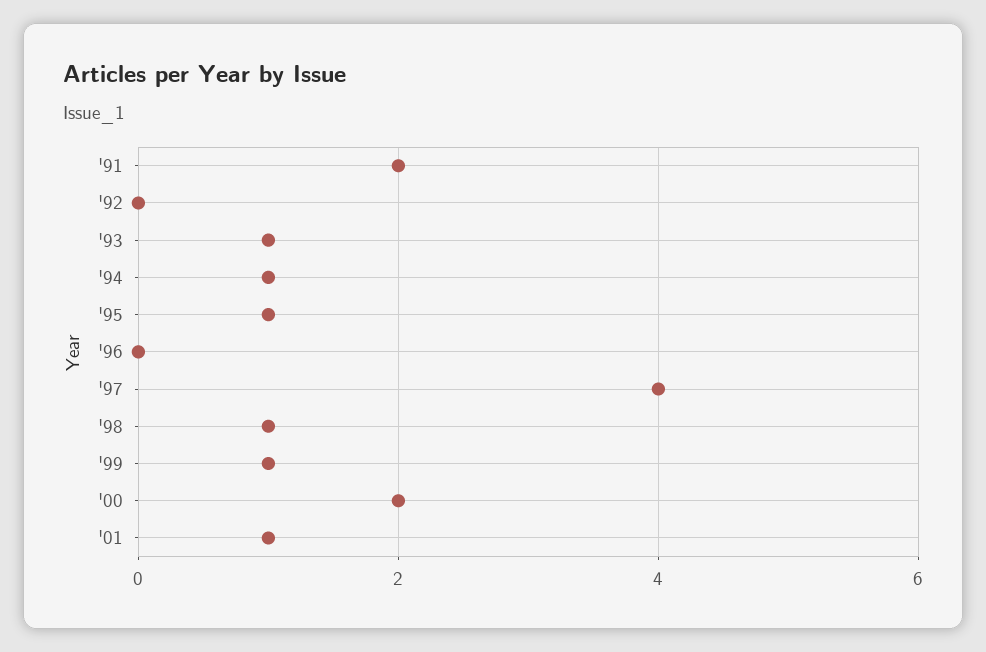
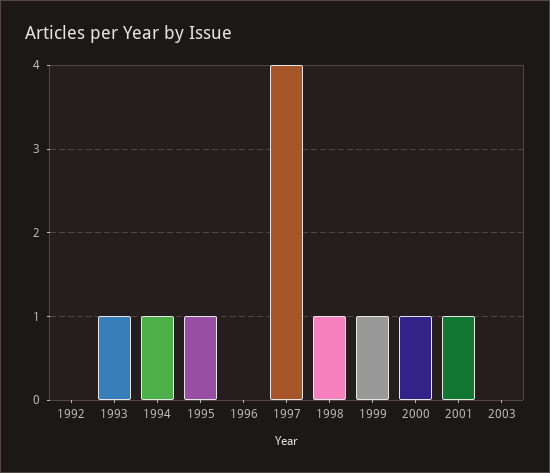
'91: 2 -> none
'00: 2 -> 1
2003: none -> 0

